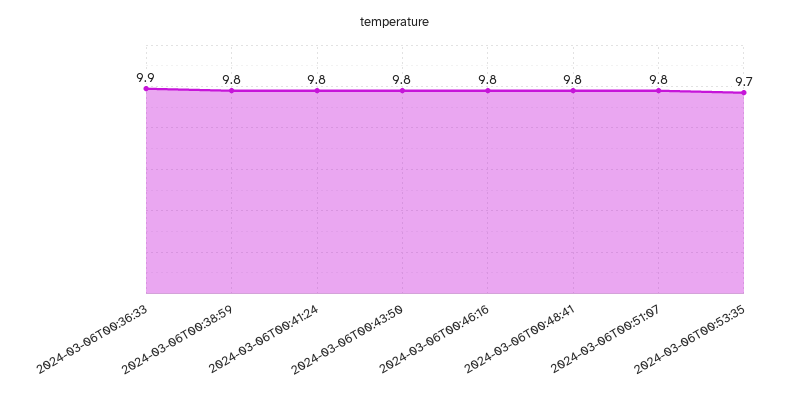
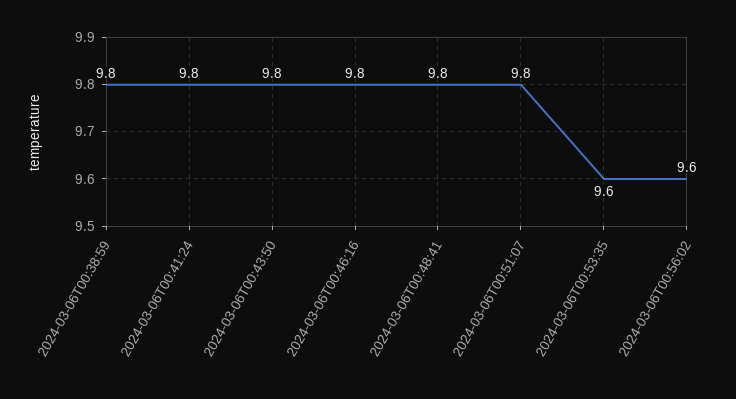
2024-03-06T00:36:33: 9.9 -> none
2024-03-06T00:53:35: 9.7 -> 9.6
2024-03-06T00:56:02: none -> 9.6

